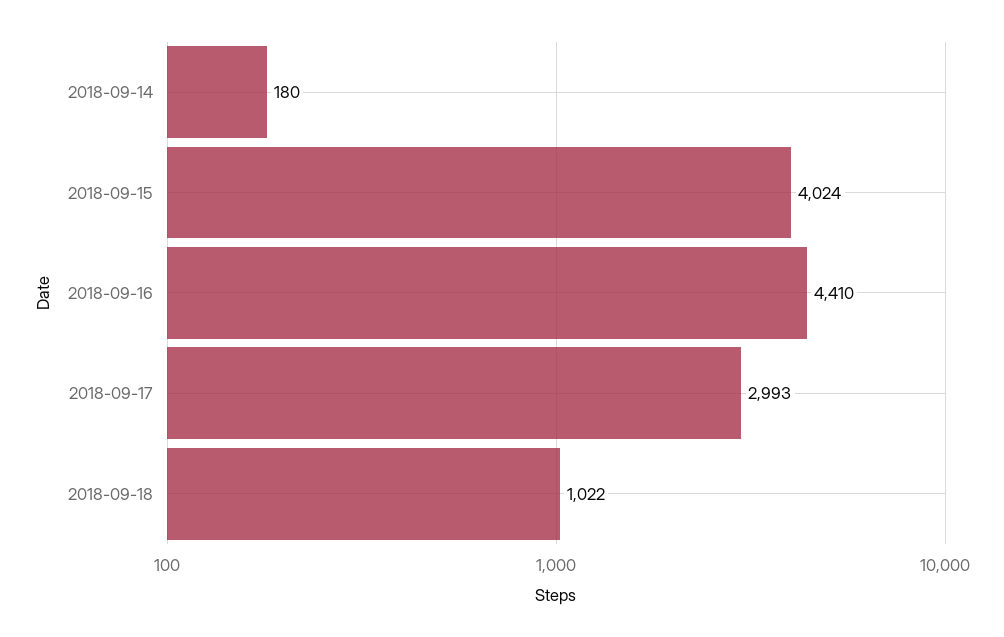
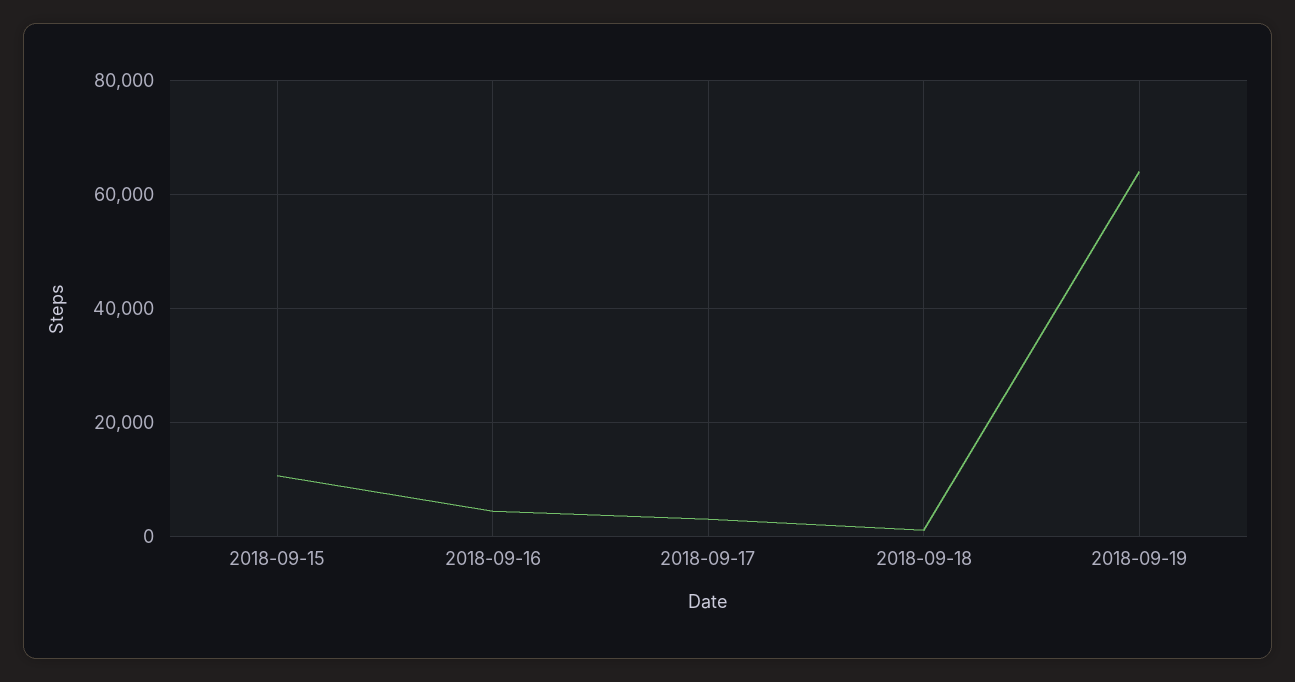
2018-09-14: 180 -> none
2018-09-15: 4024 -> 10000
2018-09-19: none -> 64000

